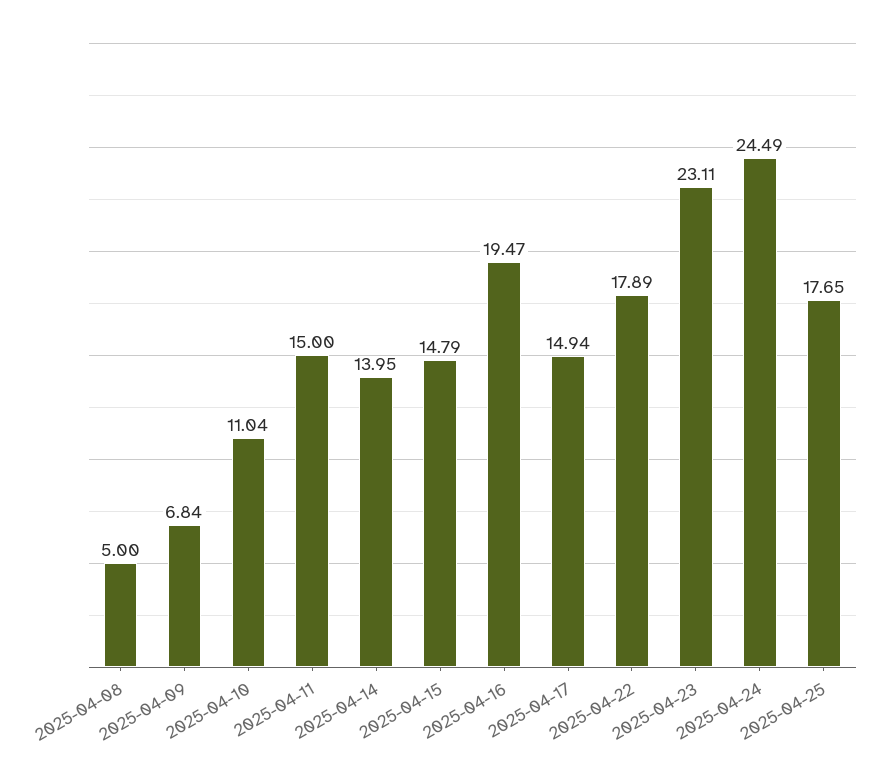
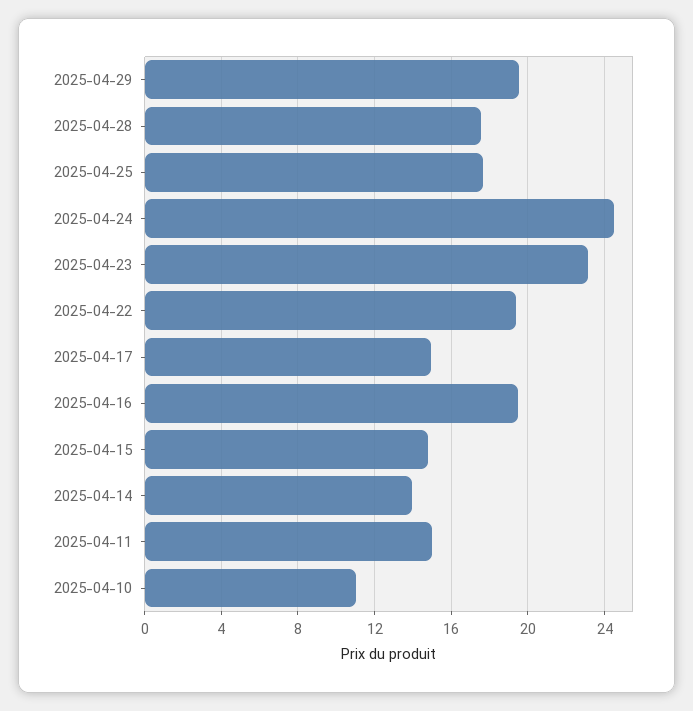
2025-04-08: 5 -> none
2025-04-09: 6.84 -> none
2025-04-22: 17.89 -> 19.5
2025-04-29: none -> 19.5
2025-04-28: none -> 17.5

